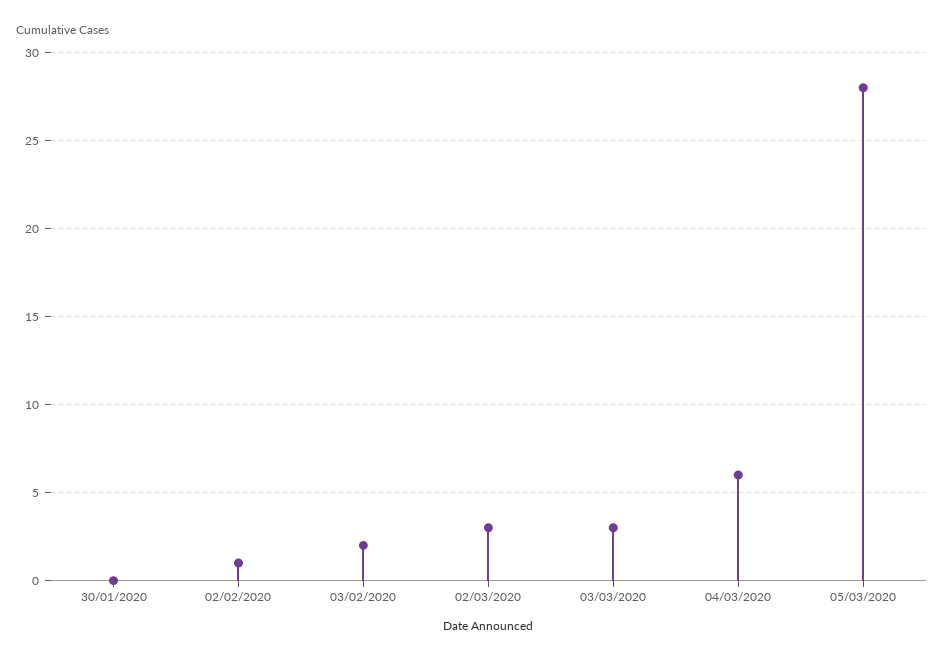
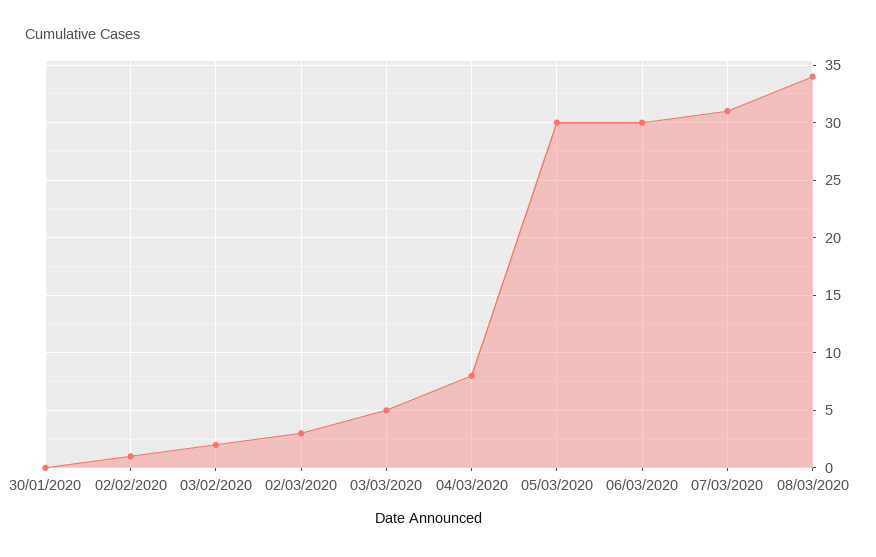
03/03/2020: 3 -> 5
04/03/2020: 6 -> 8
05/03/2020: 28 -> 30
06/03/2020: none -> 30
07/03/2020: none -> 31
08/03/2020: none -> 34

